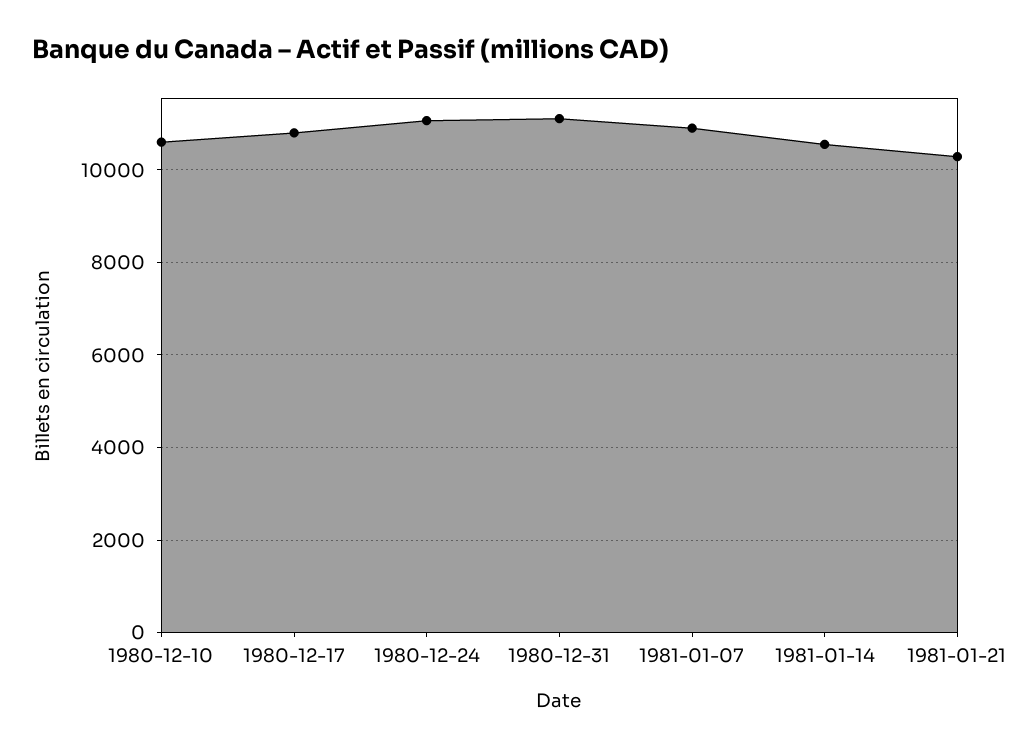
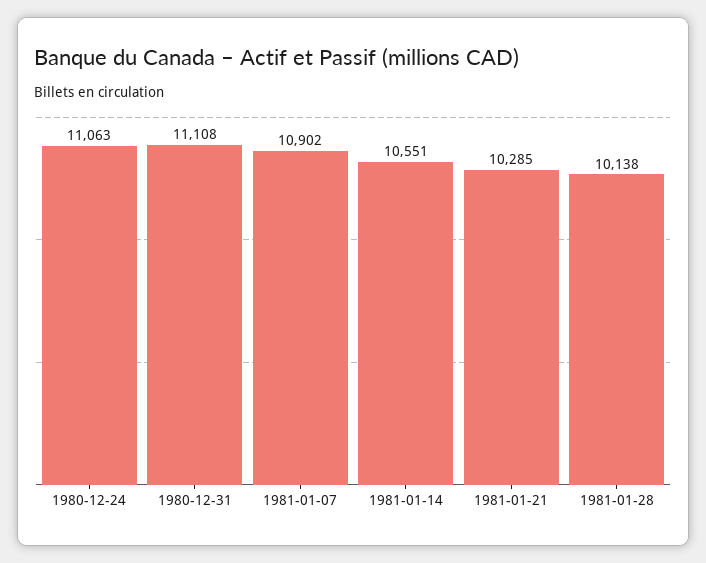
1980-12-10: 10600 -> none
1980-12-17: 10800 -> none
1981-01-28: none -> 10138

